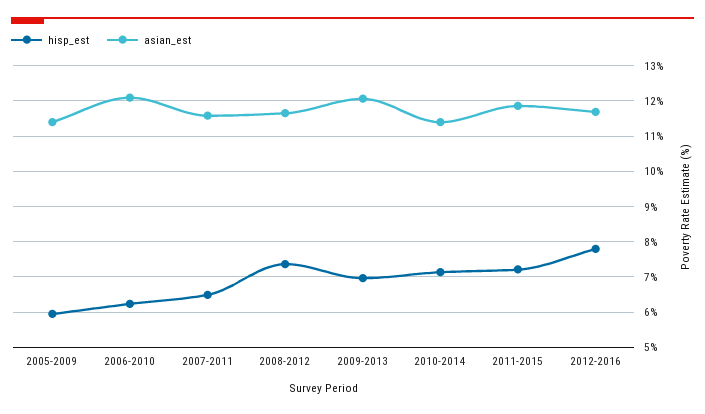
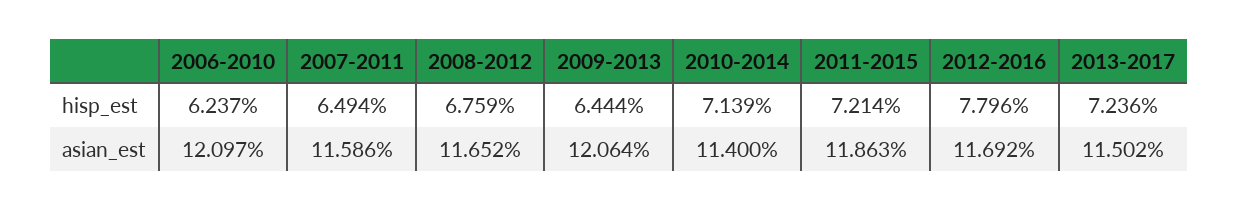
hisp_est, 2005-2009: 6 -> none
asian_est, 2005-2009: 11.4 -> none
hisp_est, 2008-2012: 7.4 -> 6.759
hisp_est, 2009-2013: 7 -> 6.444
hisp_est, 2013-2017: none -> 7.236
asian_est, 2013-2017: none -> 11.502

